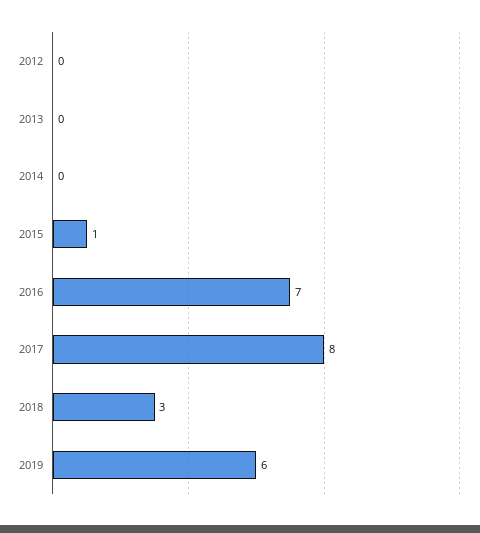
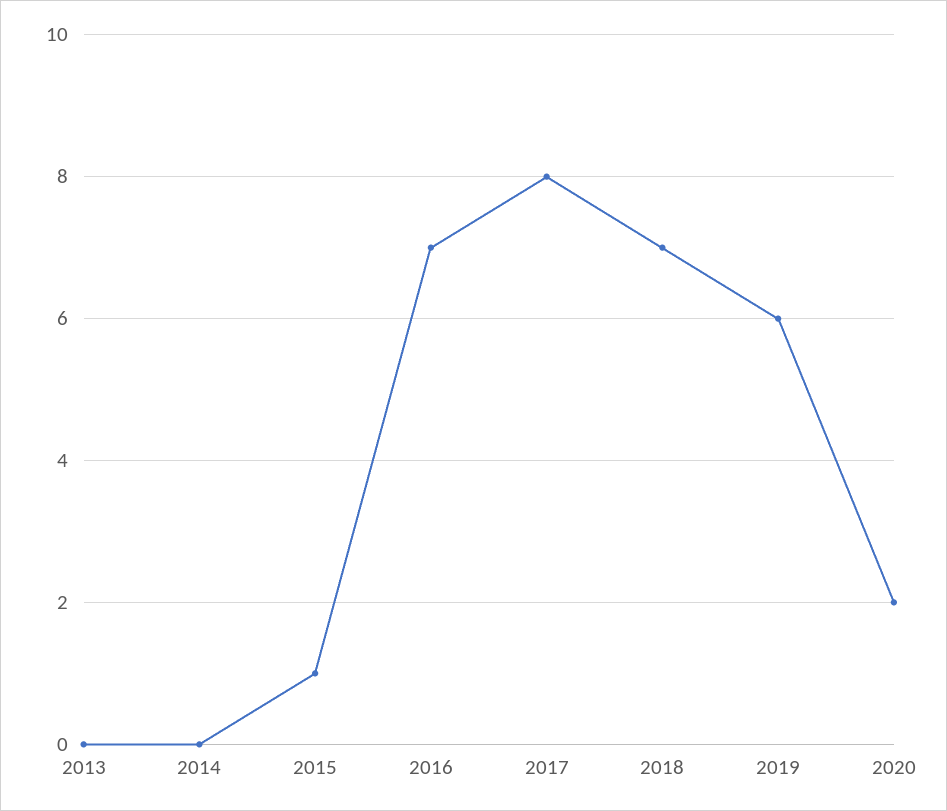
2012: 0 -> none
2018: 3 -> 7
2020: none -> 2

